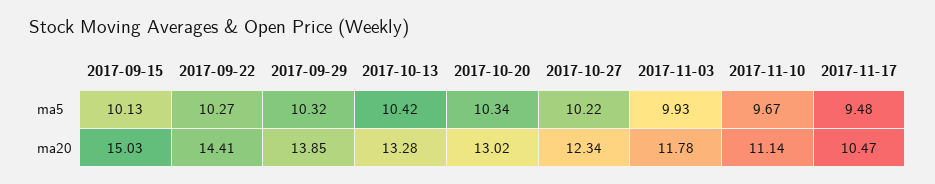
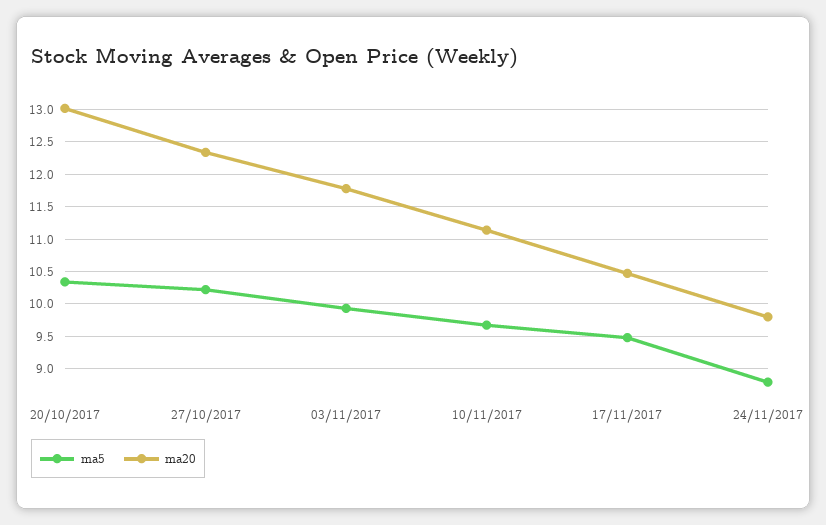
ma5, 2017-09-15: 10.13 -> none
ma5, 2017-09-22: 10.27 -> none
ma5, 2017-09-29: 10.32 -> none
ma5, 2017-10-13: 10.42 -> none
ma20, 2017-09-15: 15.03 -> none
ma20, 2017-09-22: 14.41 -> none
ma20, 2017-09-29: 13.85 -> none
ma20, 2017-10-13: 13.28 -> none
ma5, 24/11/2017: none -> 8.8
ma20, 24/11/2017: none -> 9.8

